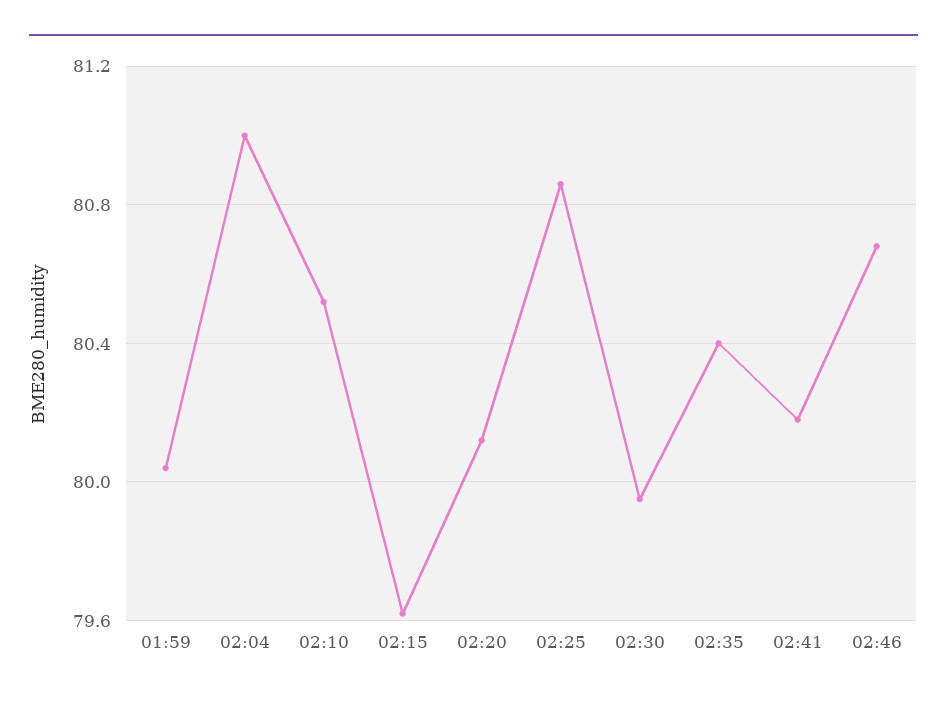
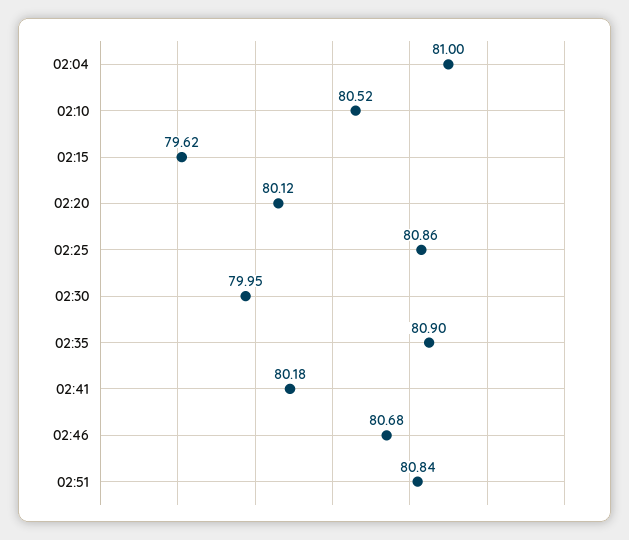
01:59: 80.05 -> none
02:35: 80.4 -> 80.9
02:51: none -> 80.84

